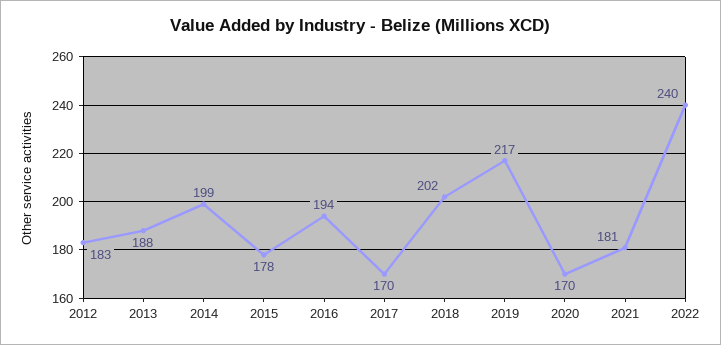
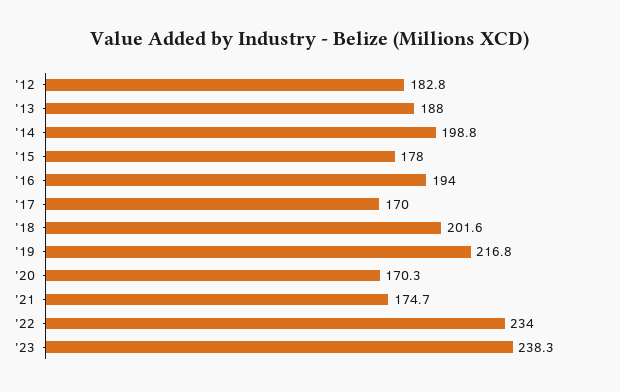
2021: 181 -> 174.7
2022: 240 -> 234
'23: none -> 238.3

